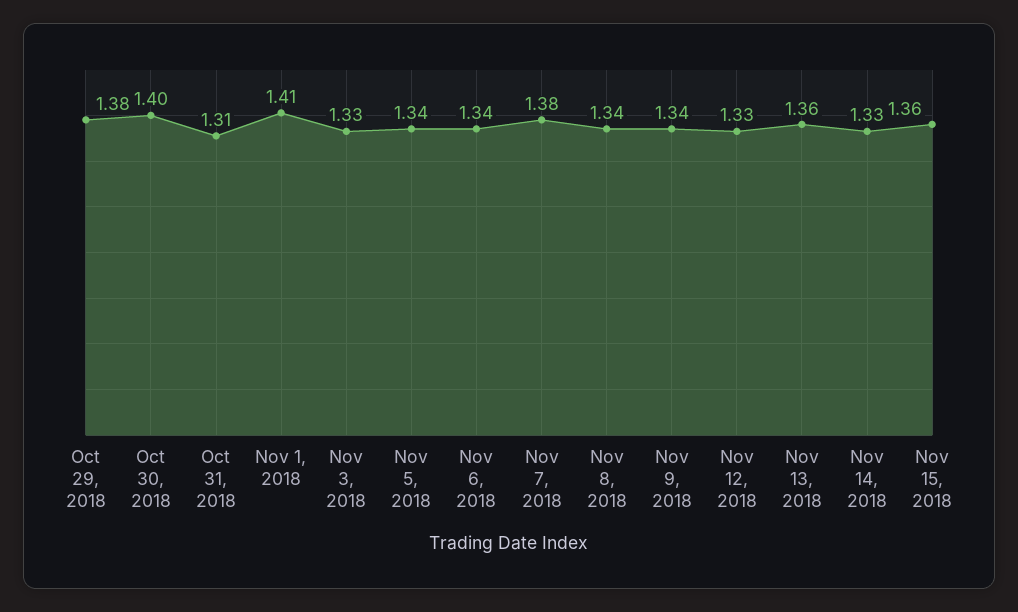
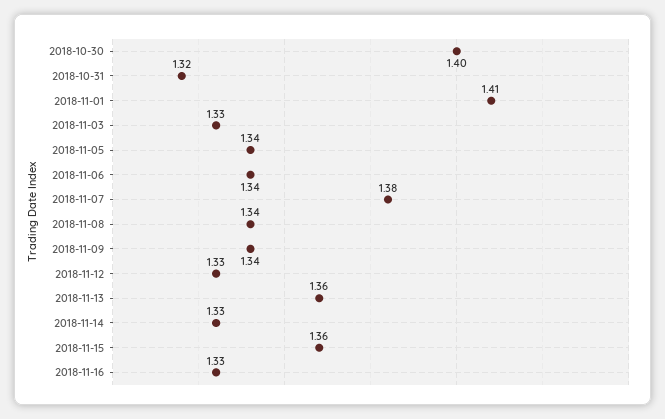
Oct 29, 2018: 1.38 -> none
Oct 31, 2018: 1.31 -> 1.32
2018-11-16: none -> 1.33

